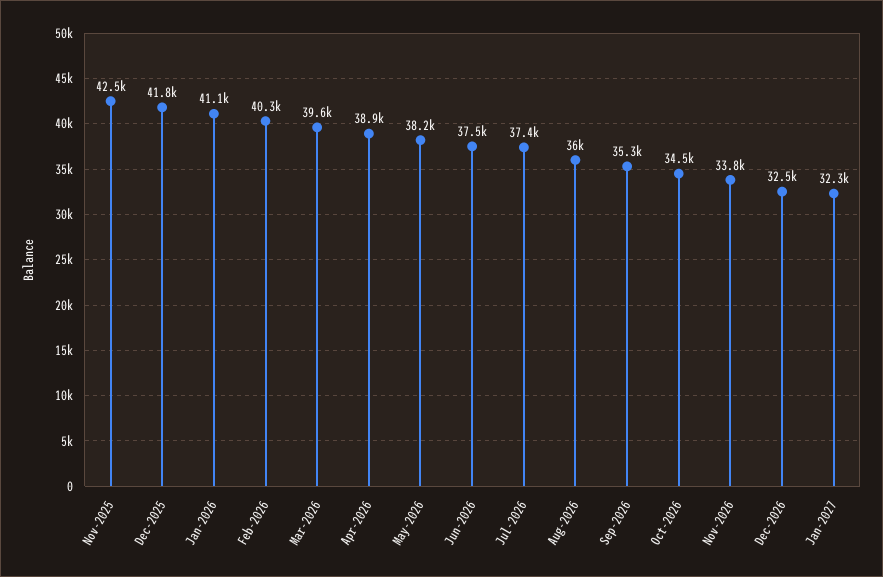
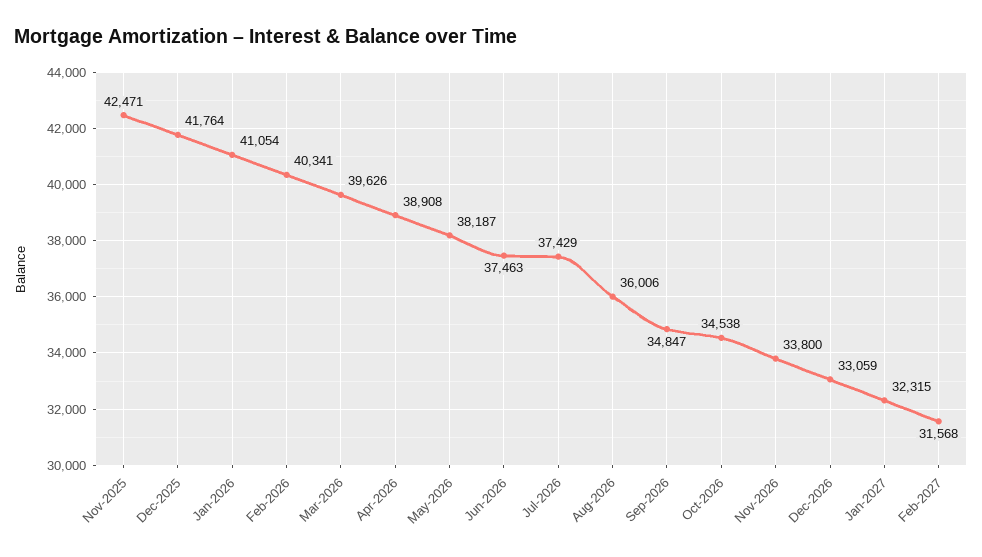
Sep-2026: 35300 -> 34847
Dec-2026: 32500 -> 33059
Feb-2027: none -> 31568

